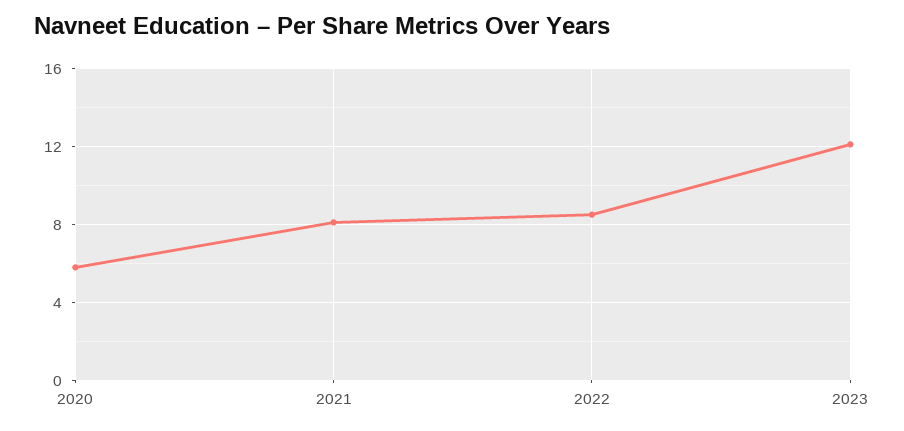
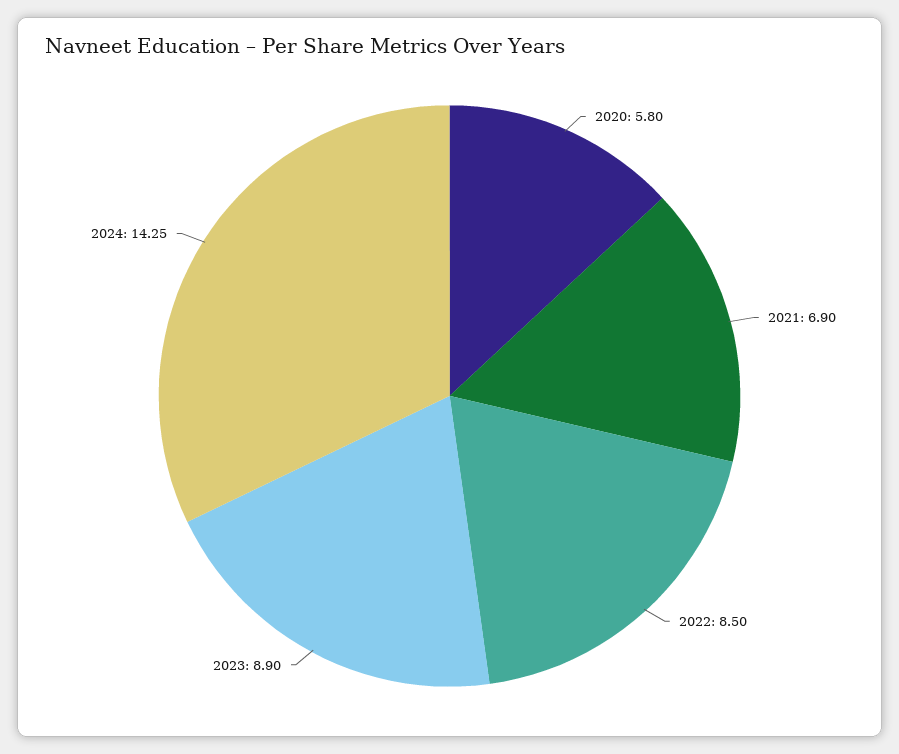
2021: 8 -> 6.9
2023: 12 -> 8.9
2024: none -> 14.25

